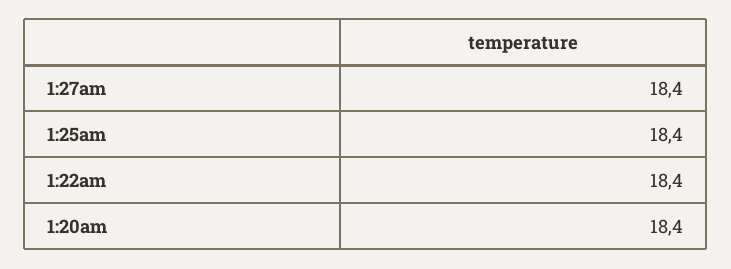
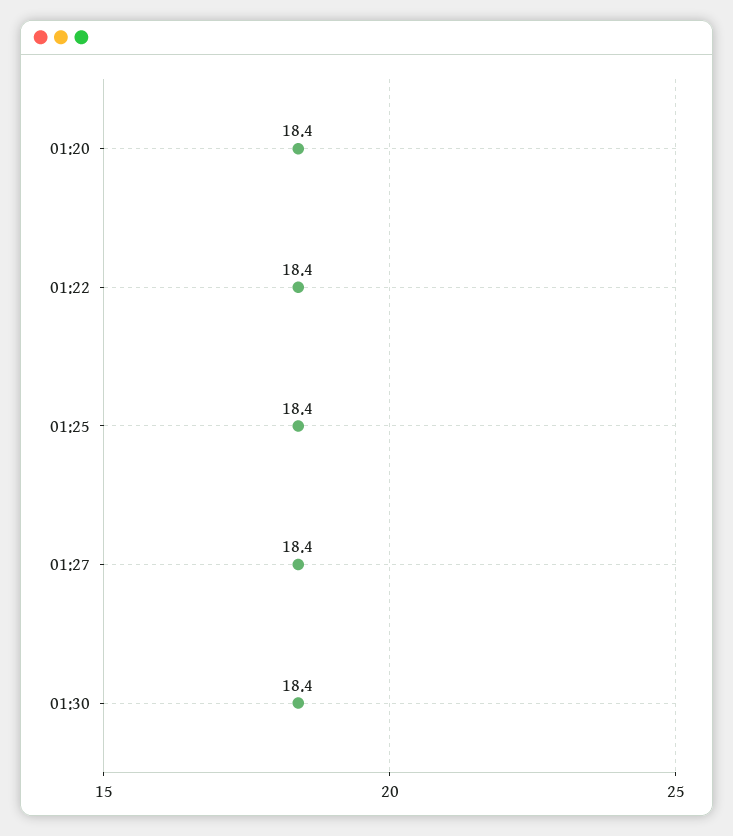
01:30: none -> 18.4

